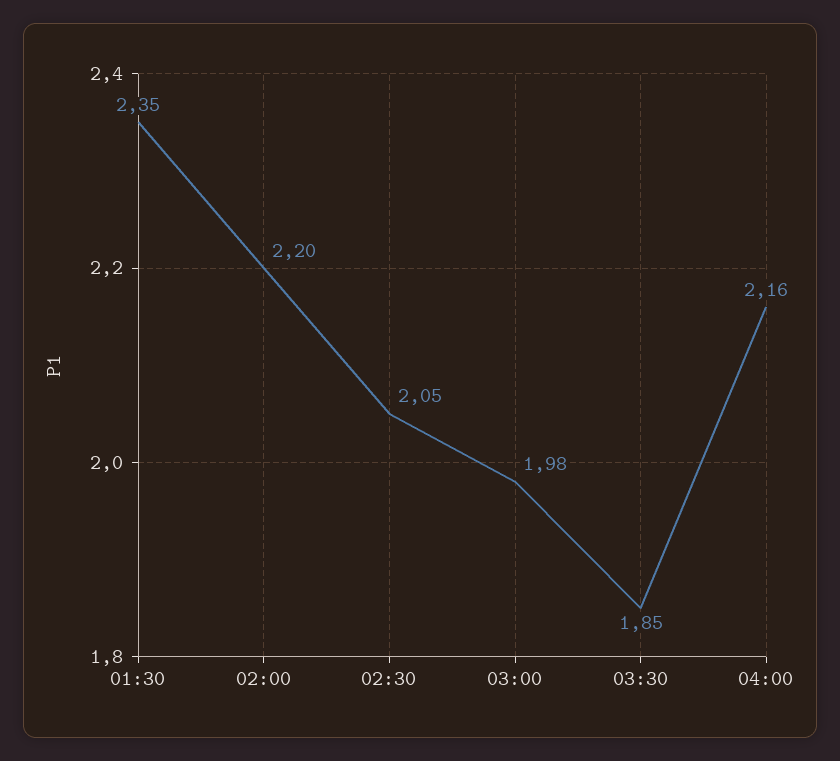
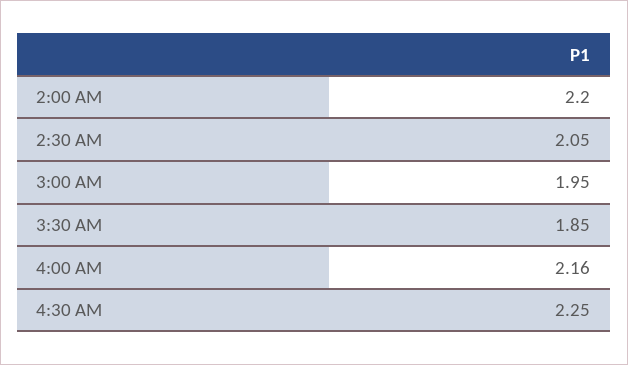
01:30: 2.35 -> none
03:00: 1.98 -> 1.95
4:30 AM: none -> 2.25

